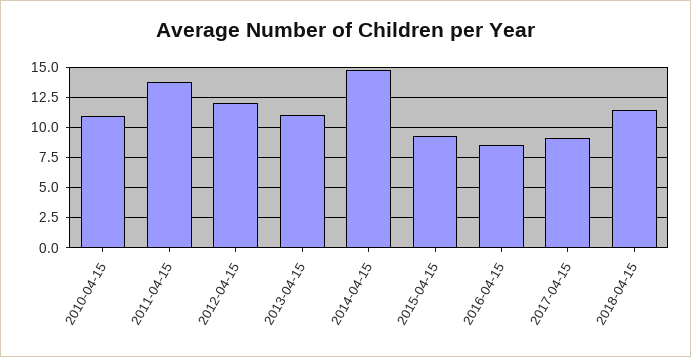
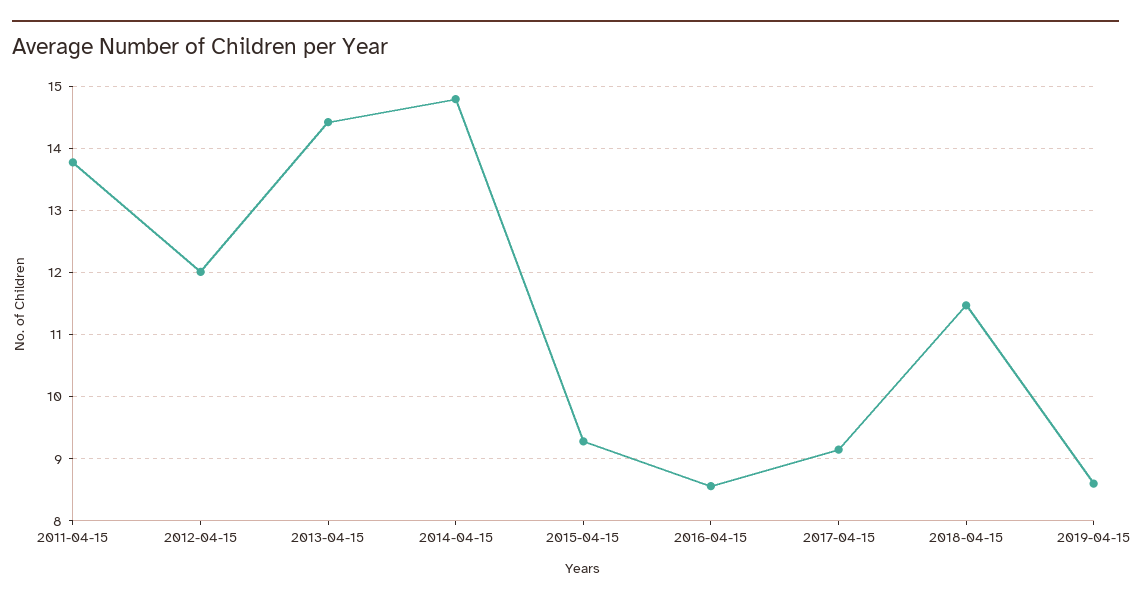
2010-04-15: 11 -> none
2013-04-15: 11 -> 14.4
2019-04-15: none -> 8.6

